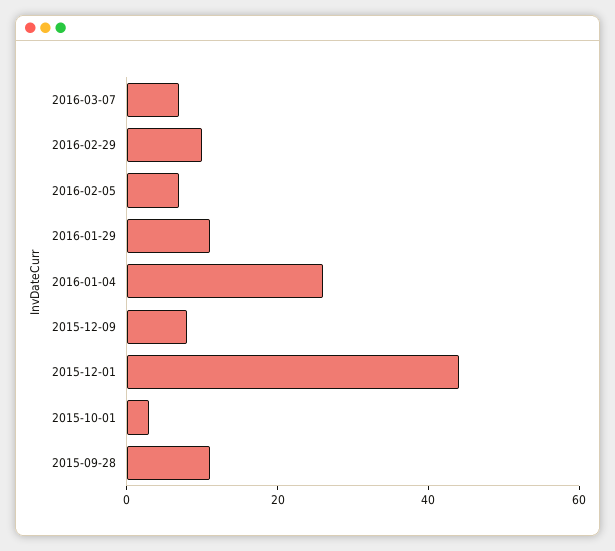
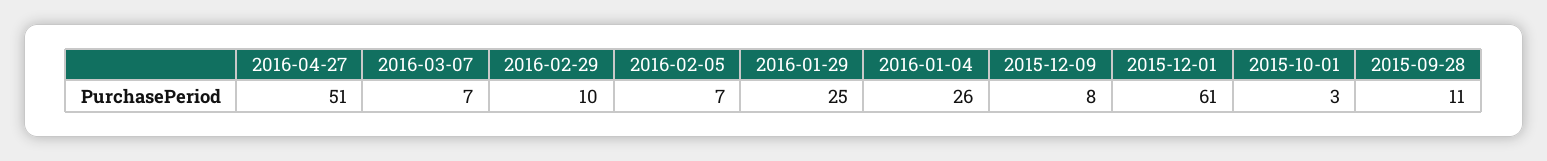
2016-01-29: 10 -> 25
2015-12-01: 45 -> 61
2016-04-27: none -> 51

